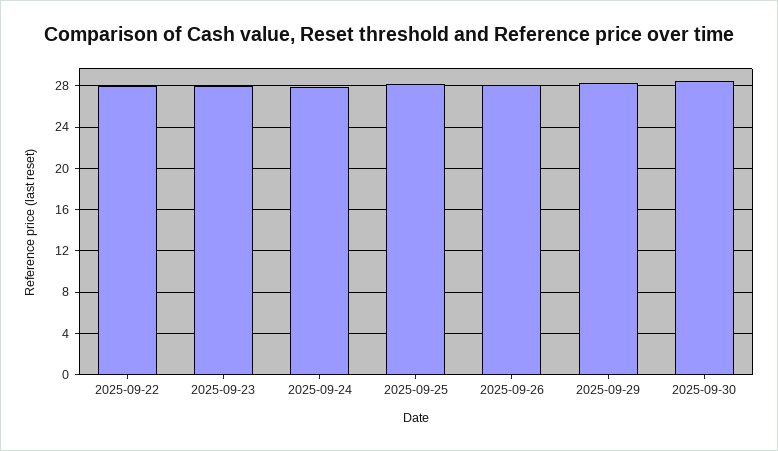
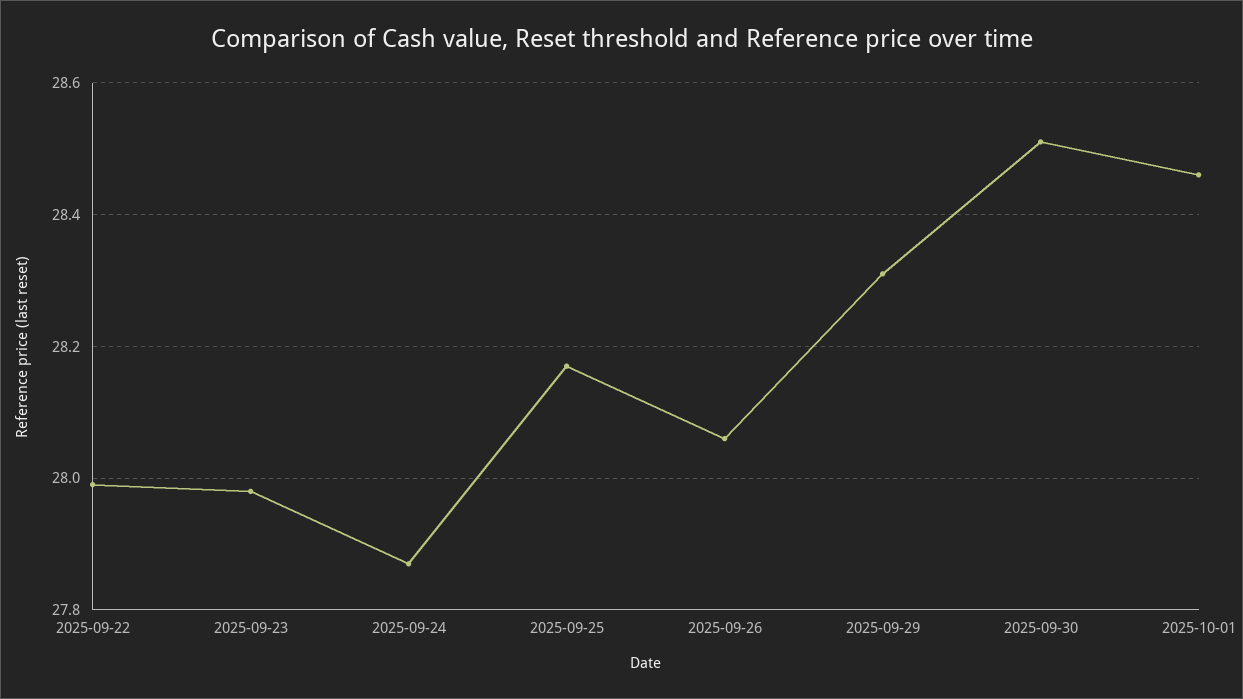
2025-10-01: none -> 28.45

